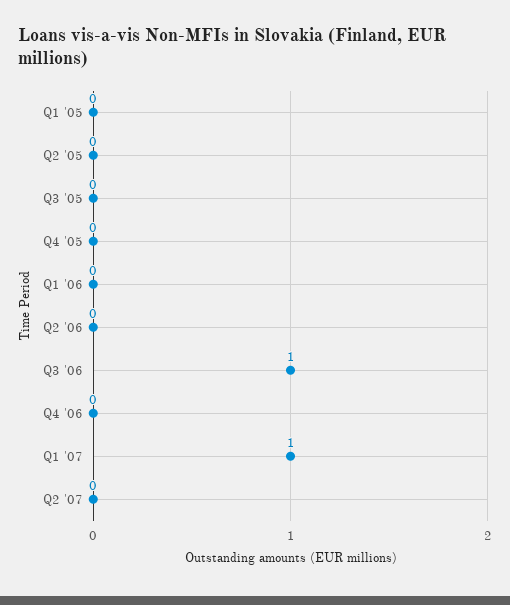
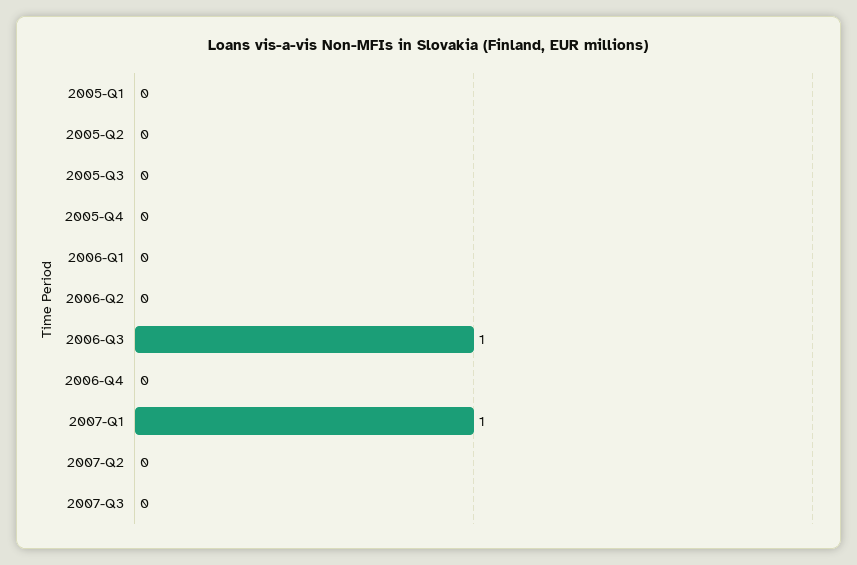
2007-Q3: none -> 0

